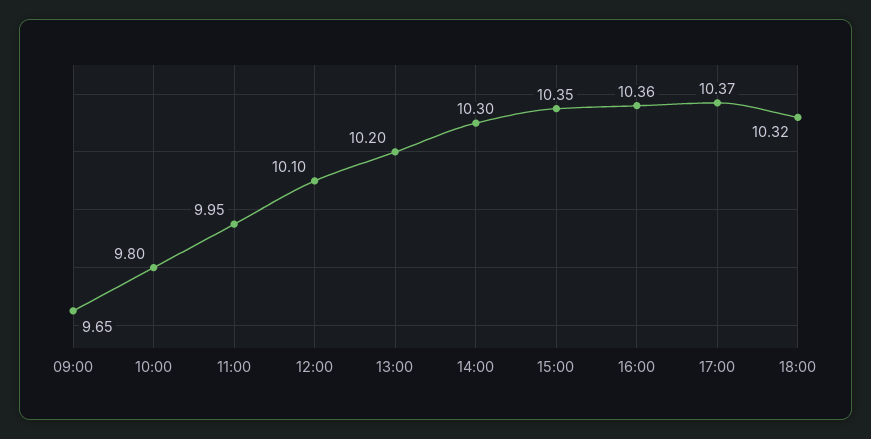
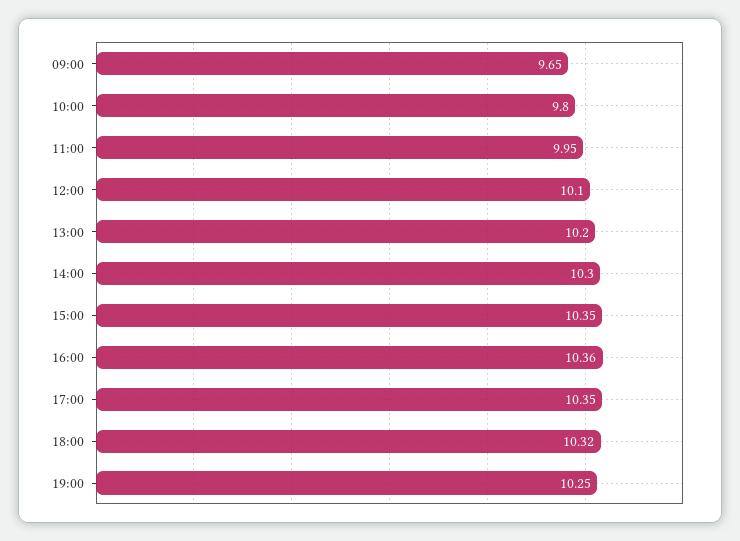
17:00: 10.37 -> 10.35
19:00: none -> 10.25

